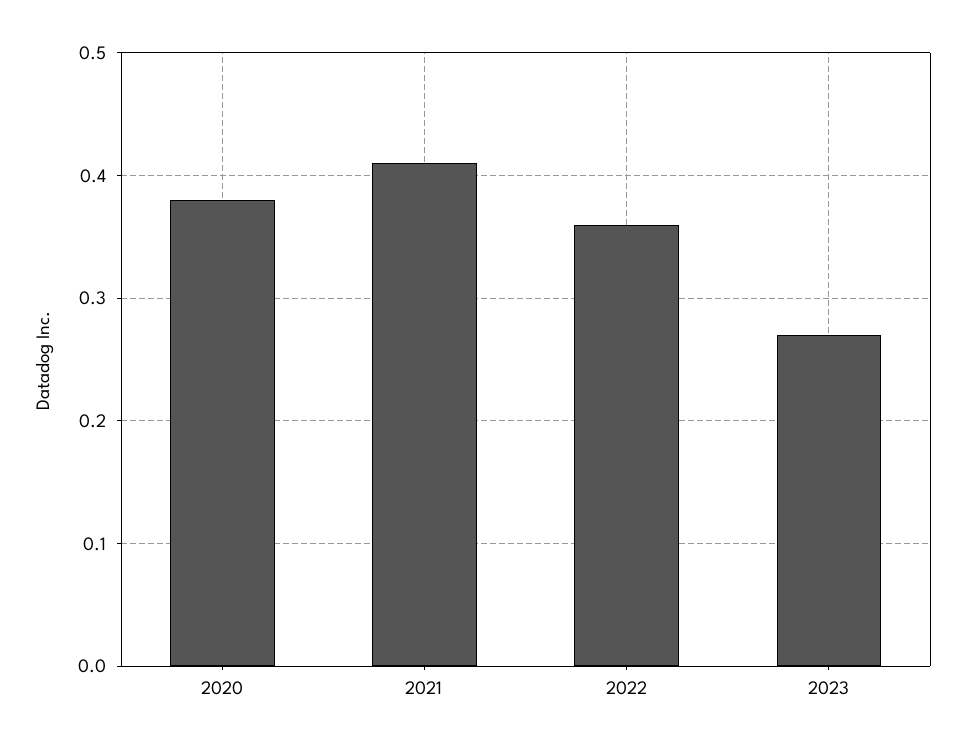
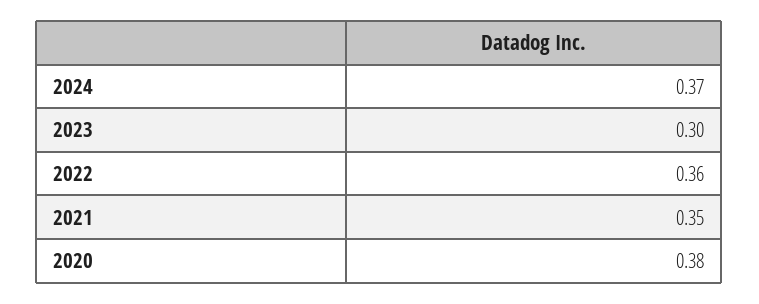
2021: 0.41 -> 0.35
2023: 0.27 -> 0.3
2024: none -> 0.37

